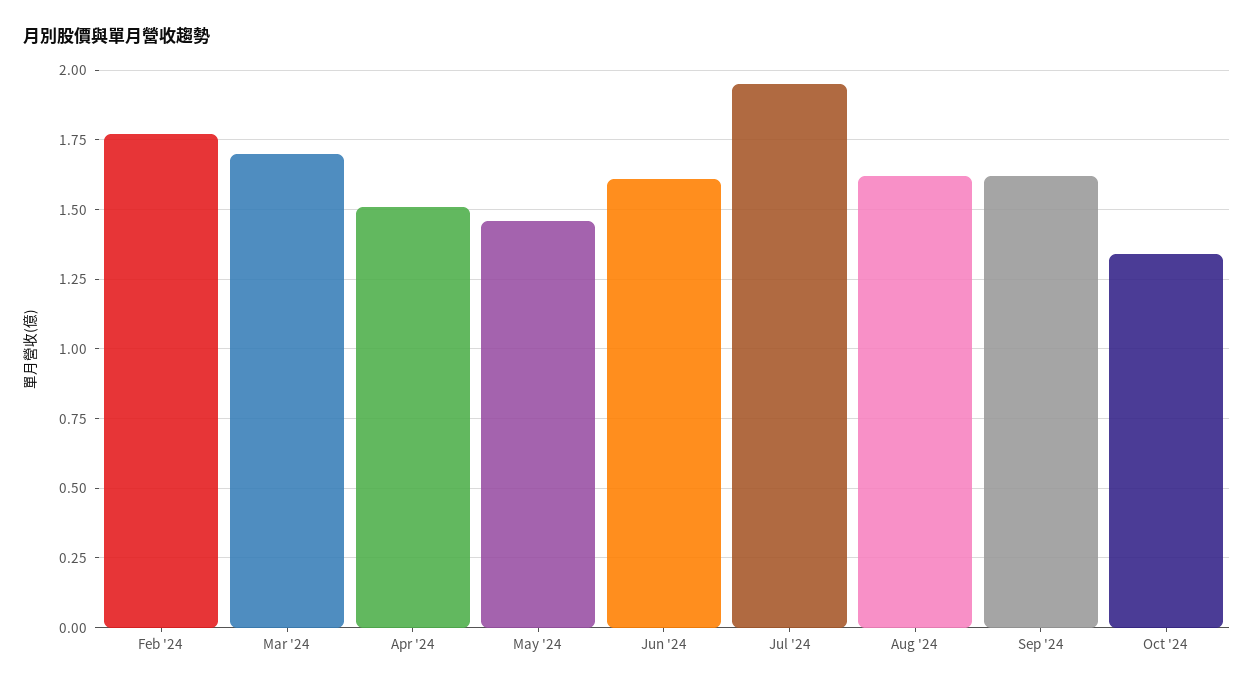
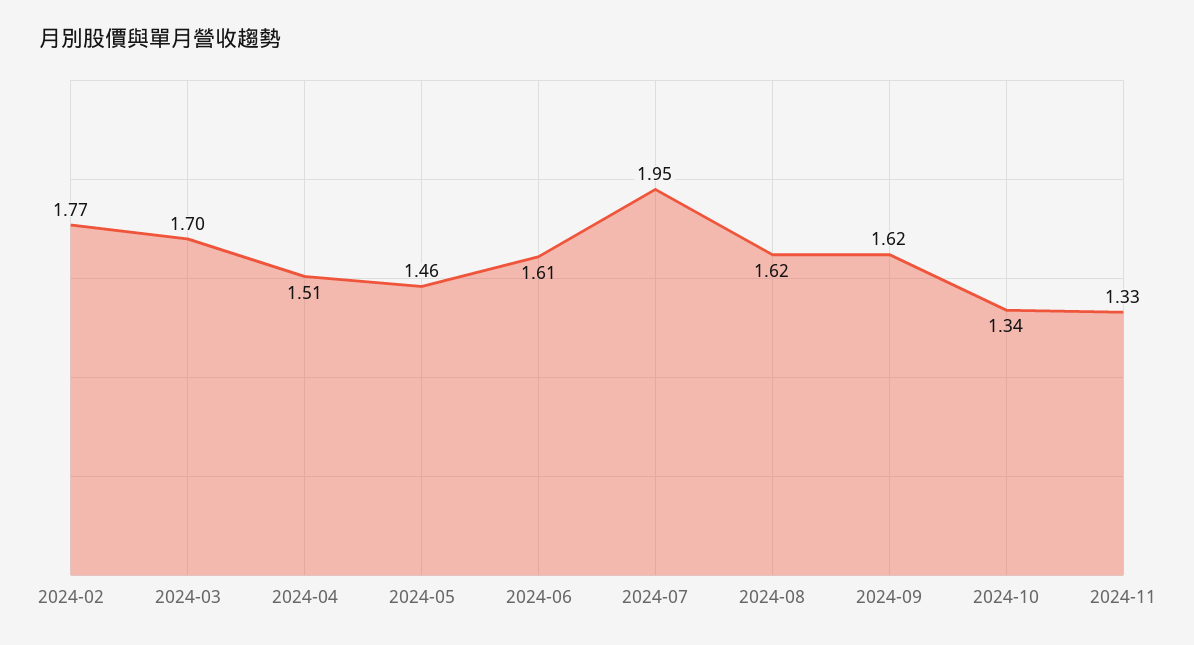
2024-11: none -> 1.33

